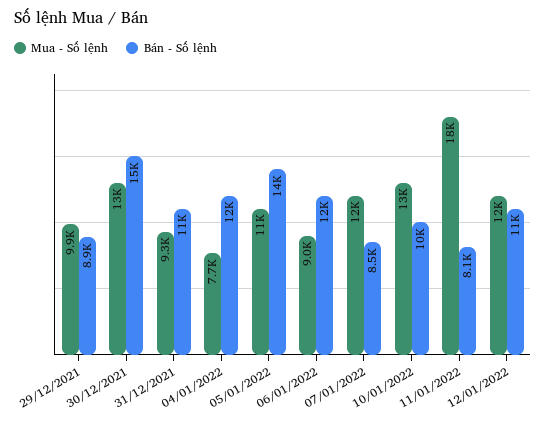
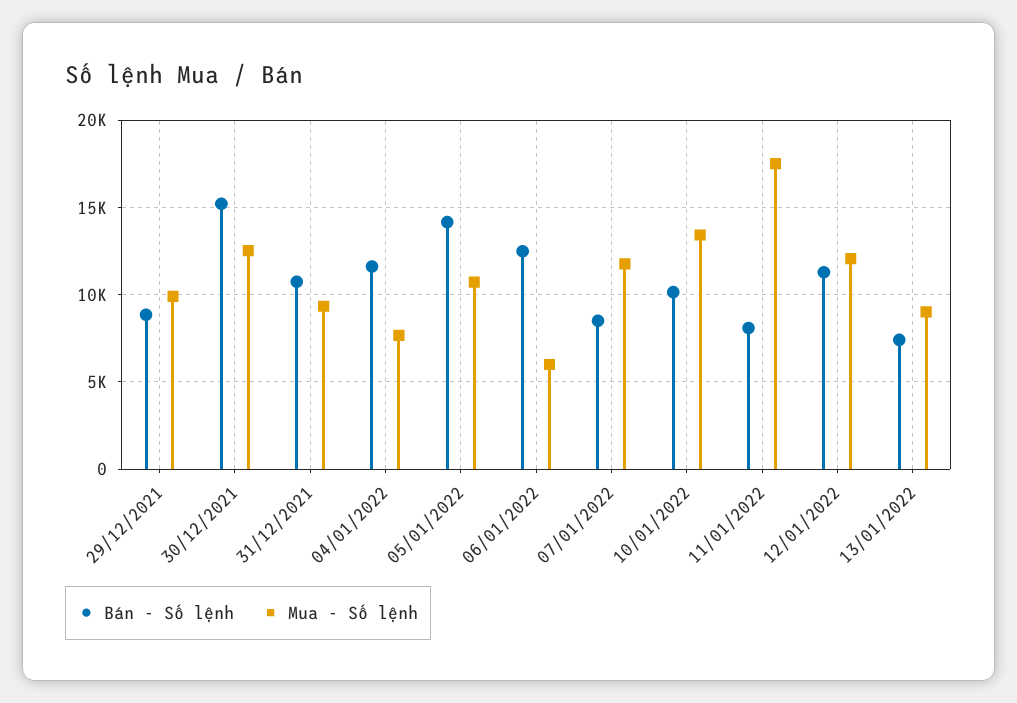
Mua - Số lệnh, 06/01/2022: 9000 -> 6000
Bán - Số lệnh, 13/01/2022: none -> 7500
Mua - Số lệnh, 13/01/2022: none -> 9000

